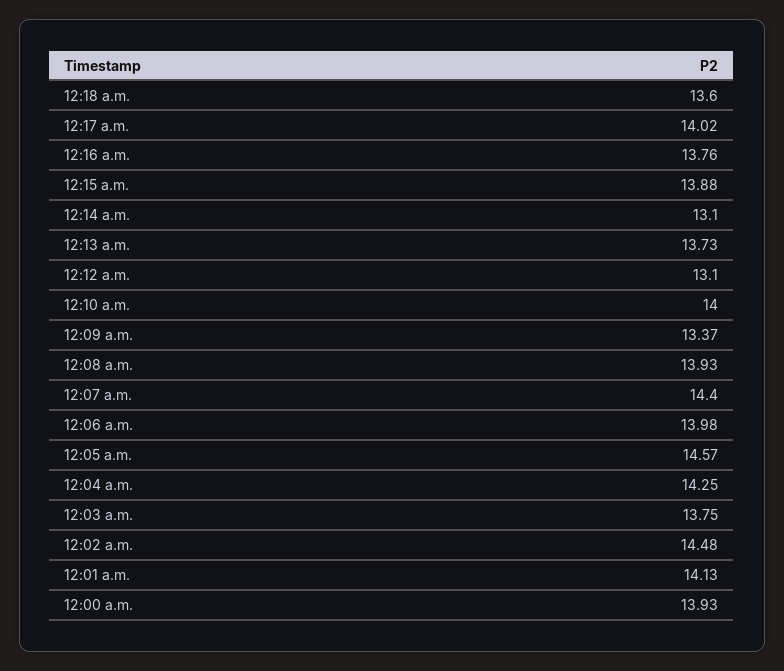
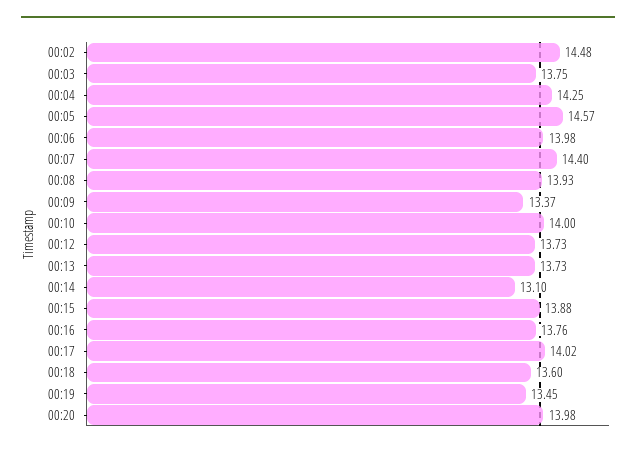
12:12 a.m.: 13.1 -> 13.73
12:01 a.m.: 14.13 -> none
12:00 a.m.: 13.93 -> none
00:19: none -> 13.45
00:20: none -> 13.98

